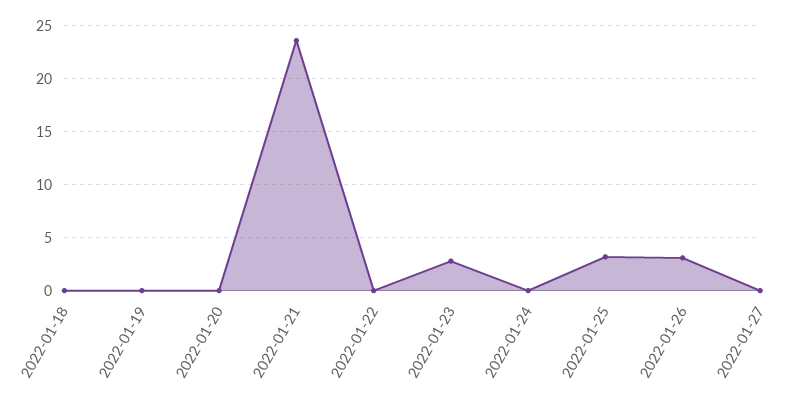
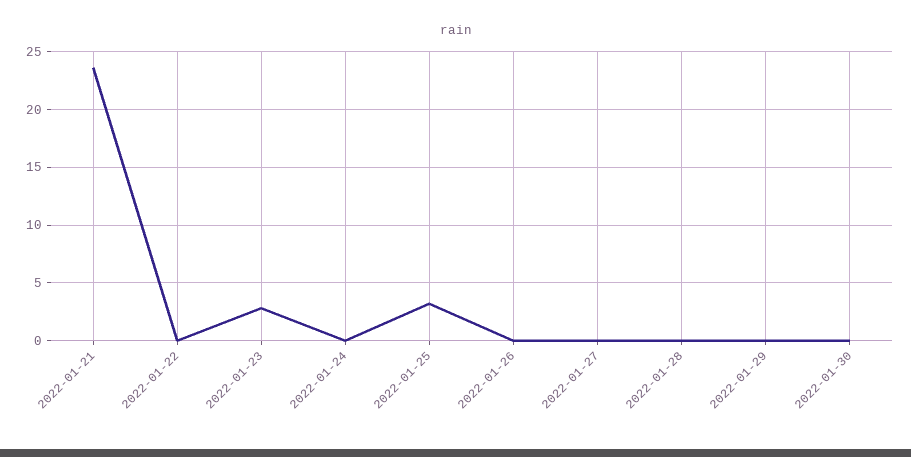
2022-01-18: 0 -> none
2022-01-19: 0 -> none
2022-01-20: 0 -> none
2022-01-26: 3 -> 0
2022-01-28: none -> 0
2022-01-29: none -> 0
2022-01-30: none -> 0

